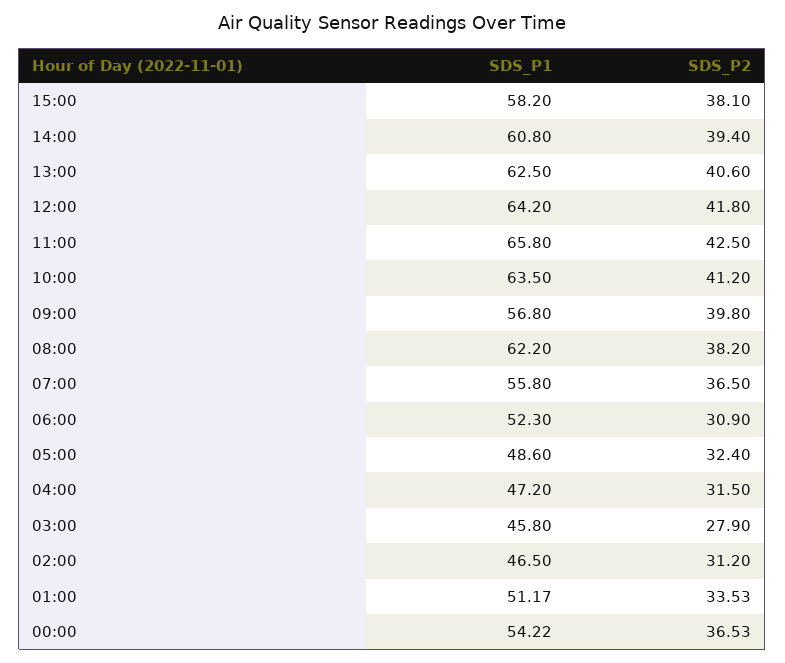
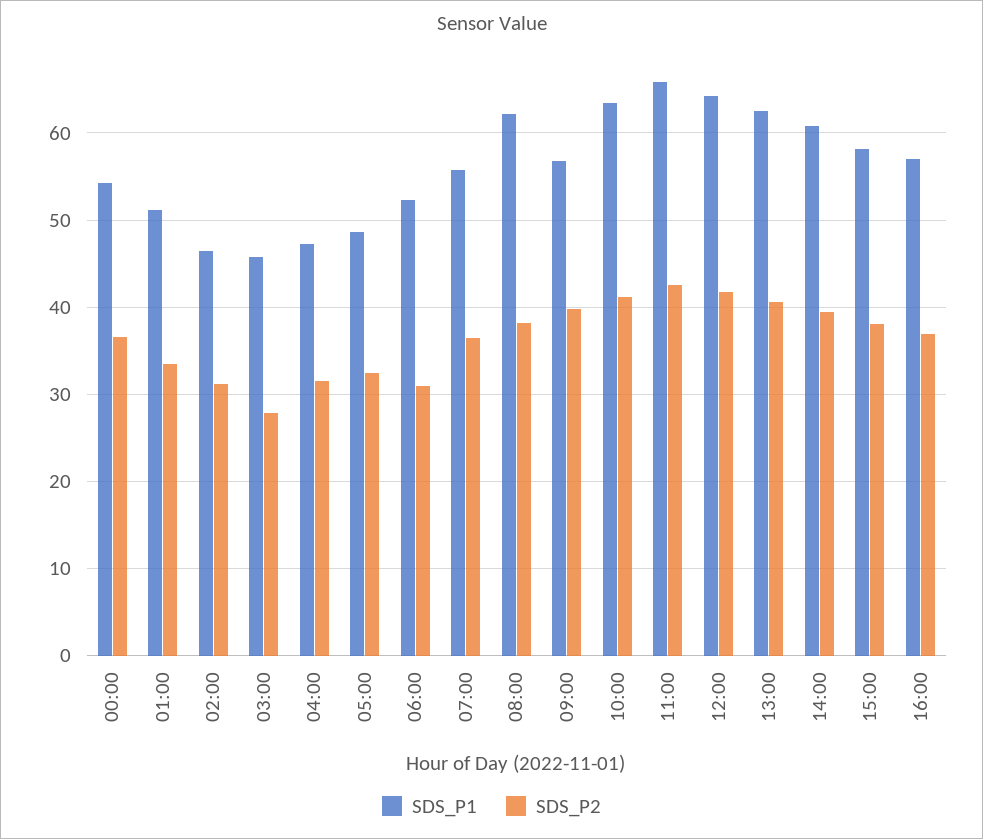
SDS_P1, 16:00: none -> 57
SDS_P2, 16:00: none -> 37

